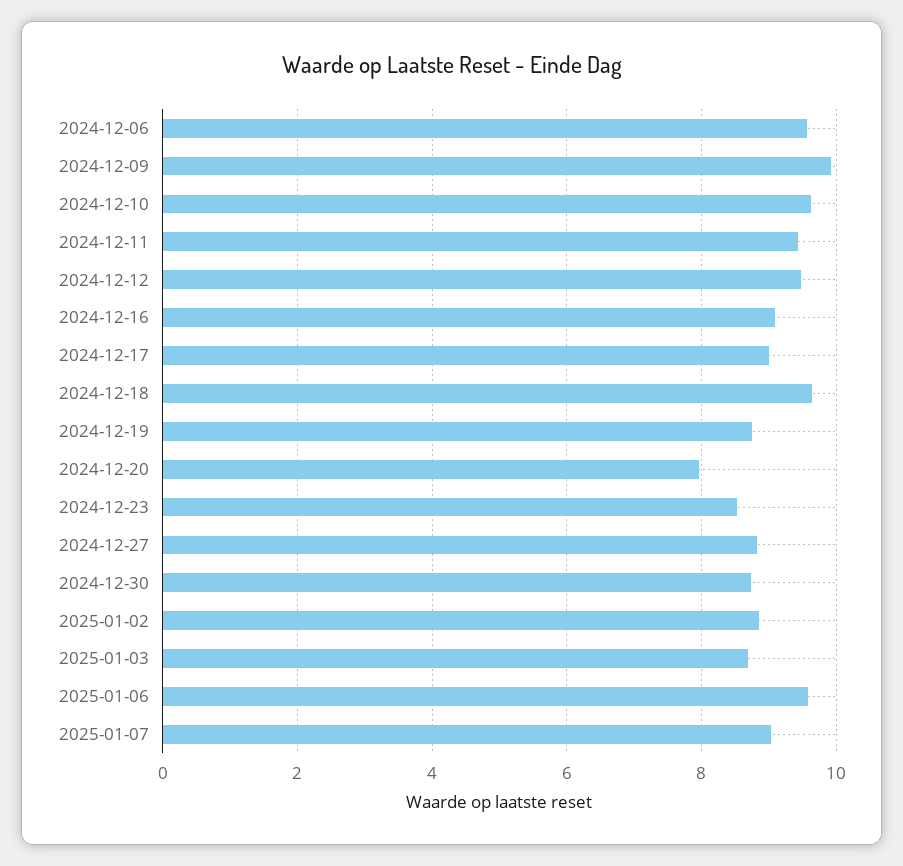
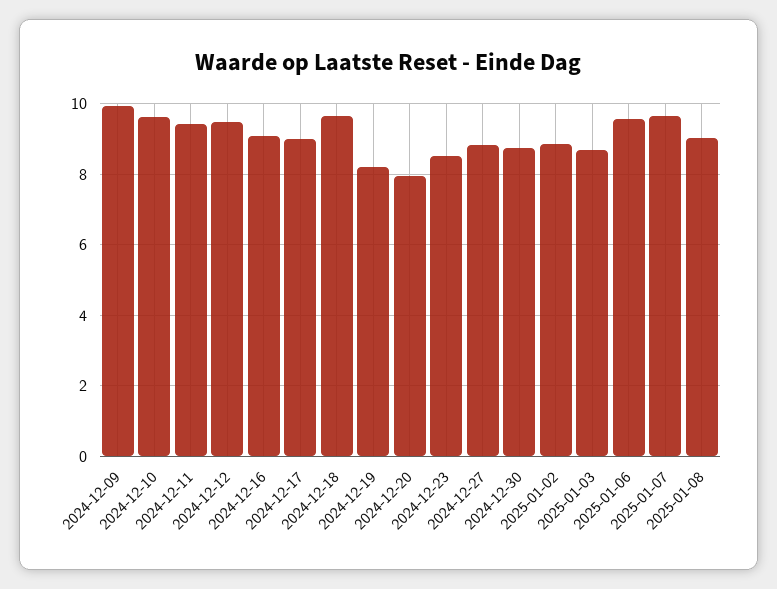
2024-12-06: 9.6 -> none
2024-12-19: 8.8 -> 8.2
2025-01-07: 9 -> 9.6
2025-01-08: none -> 9

